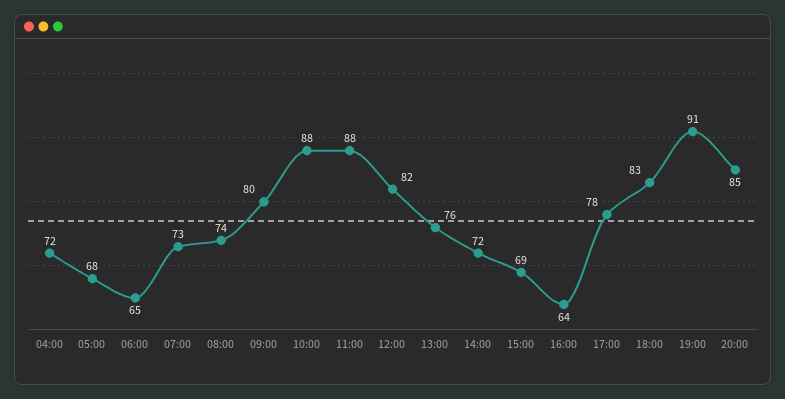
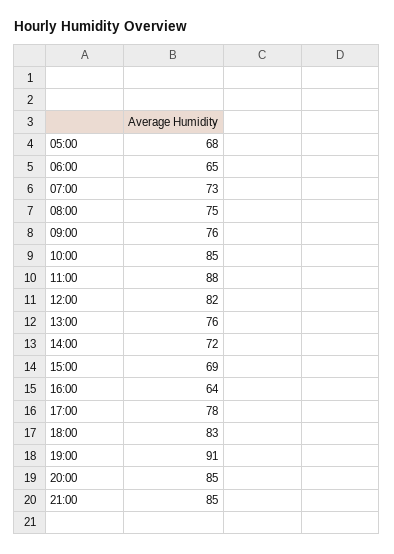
04:00: 72 -> none
08:00: 74 -> 75
09:00: 80 -> 76
10:00: 88 -> 85
21:00: none -> 85

